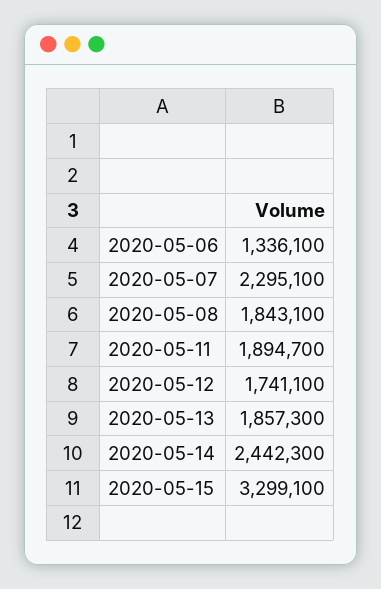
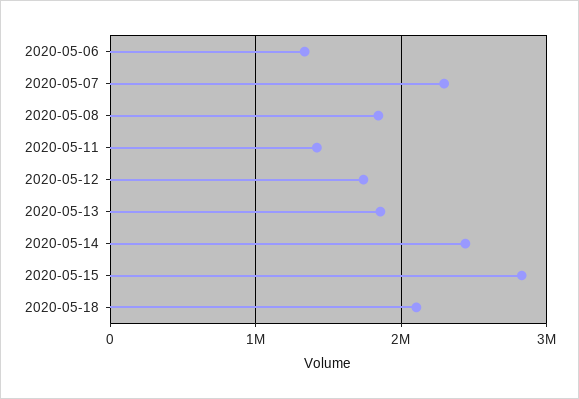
2020-05-11: 1894700 -> 1400000
2020-05-15: 3299100 -> 2800000
2020-05-18: none -> 2100000

